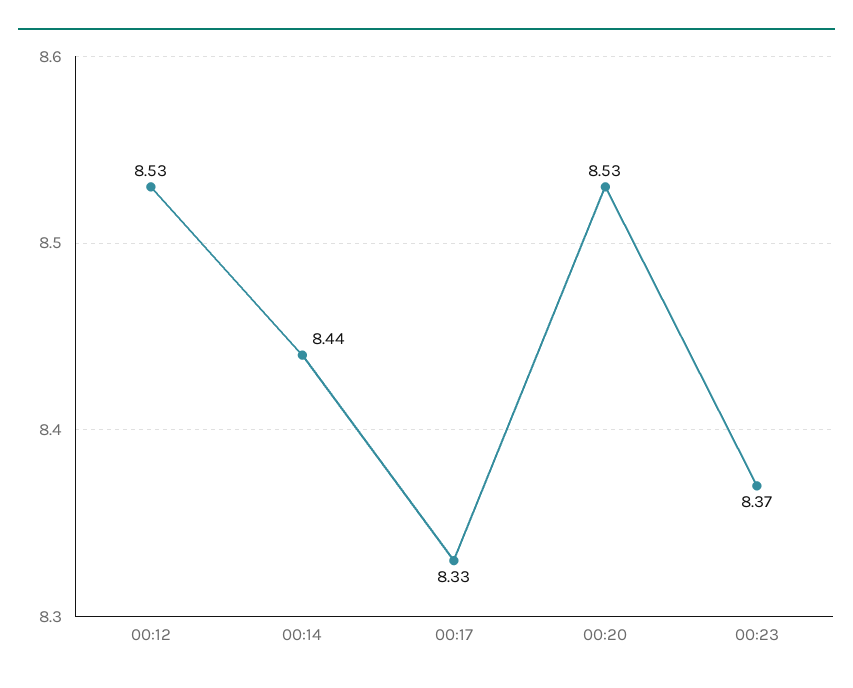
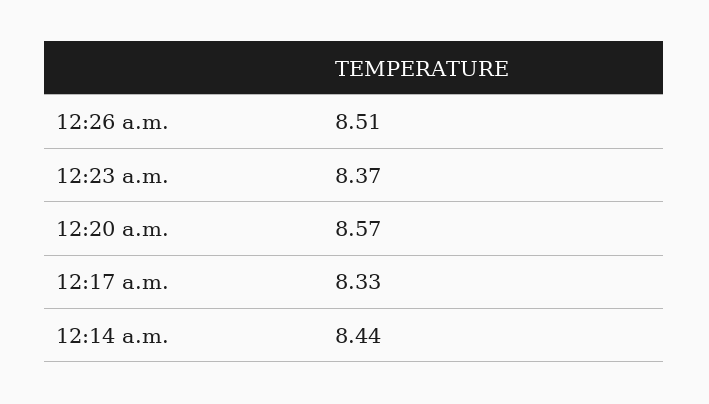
00:12: 8.53 -> none
00:20: 8.53 -> 8.57
12:26 a.m.: none -> 8.51

